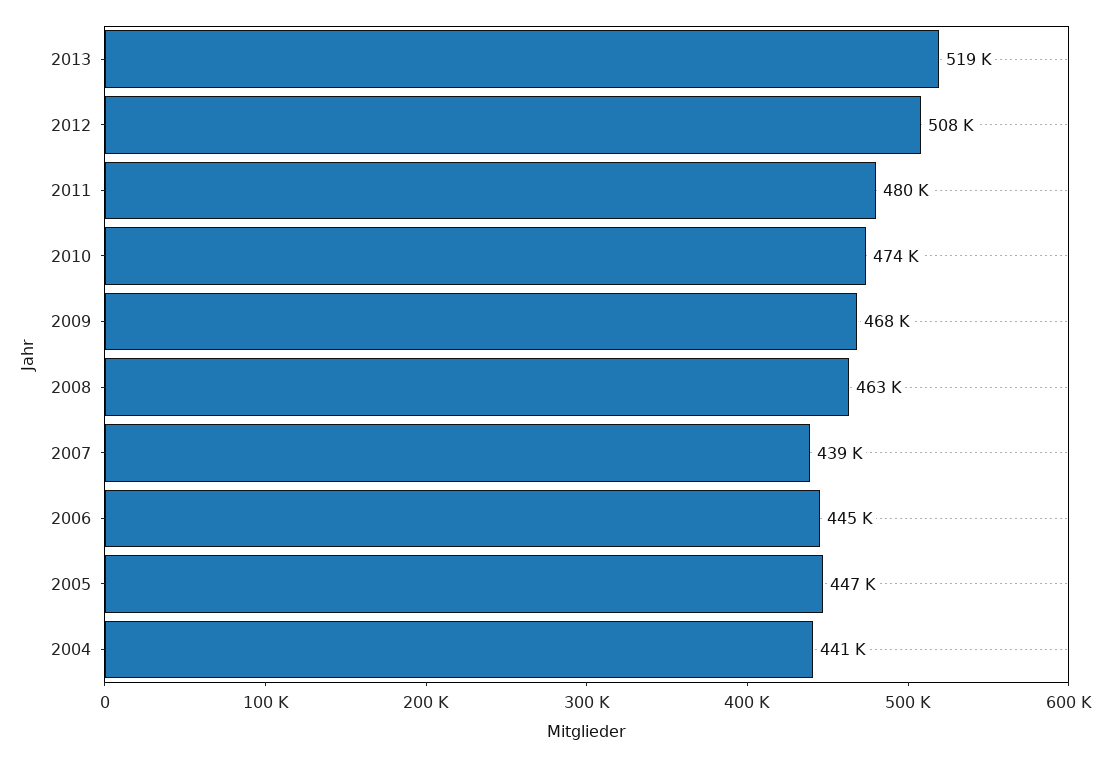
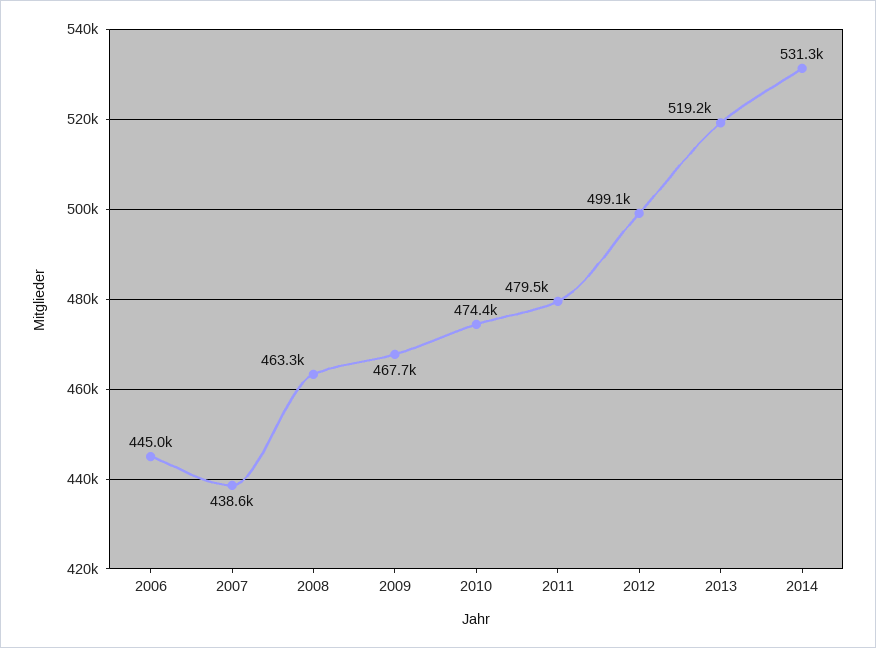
2012: 508000 -> 499100
2005: 447000 -> none
2004: 441000 -> none
2014: none -> 531300

